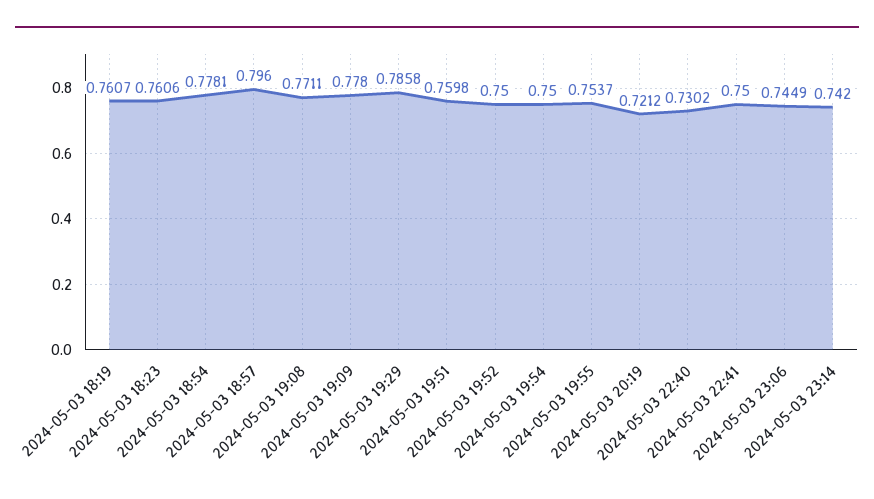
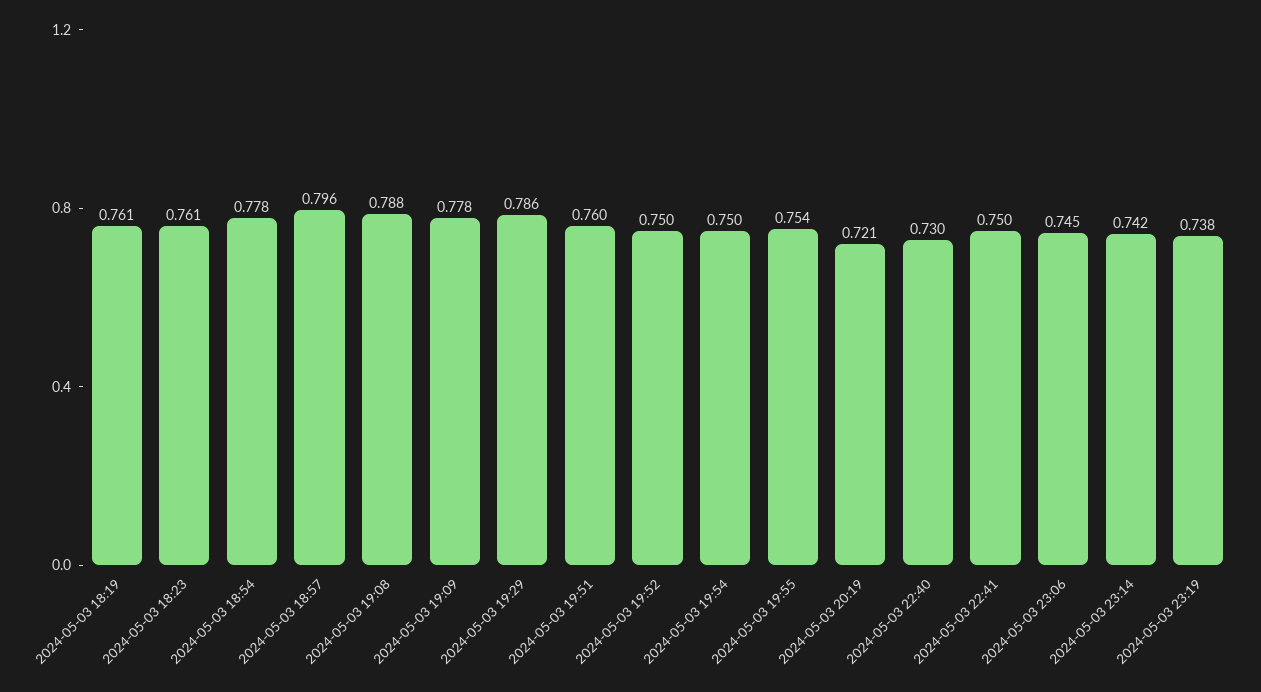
2024-05-03 19:08: 0.7711 -> 0.788
2024-05-03 23:19: none -> 0.738

